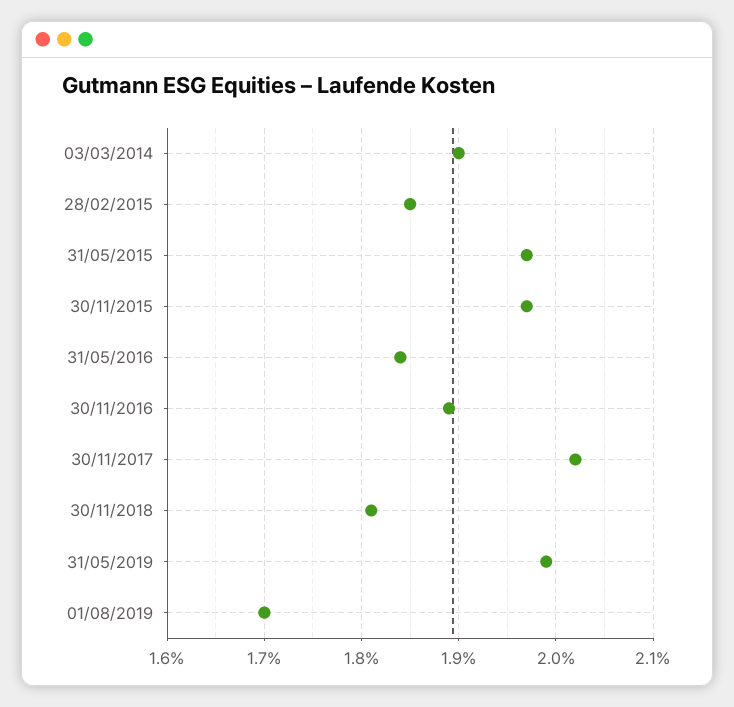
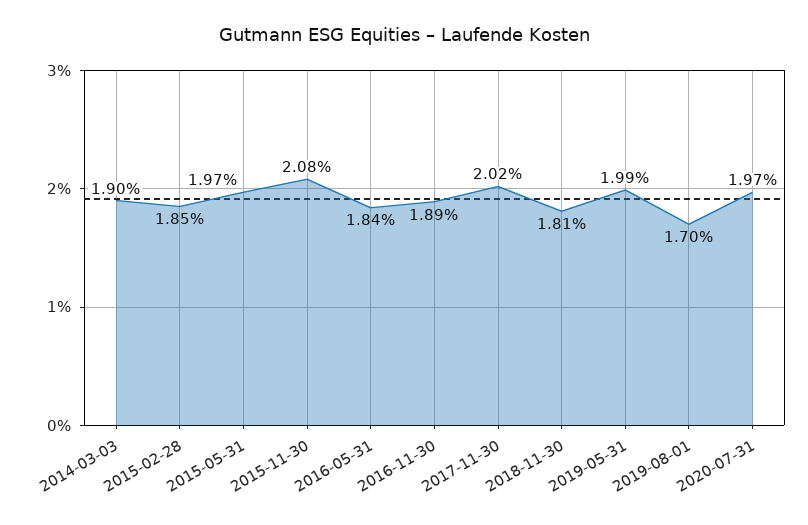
30/11/2015: 1.97 -> 2.08
2020-07-31: none -> 1.97

